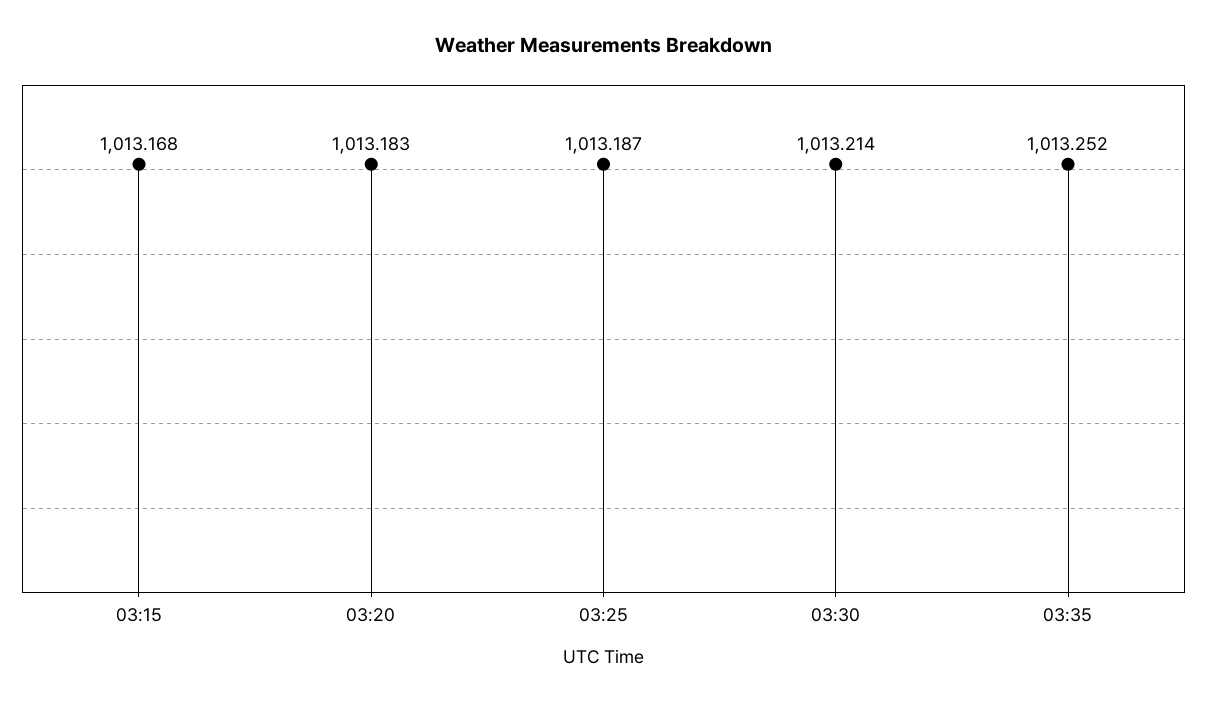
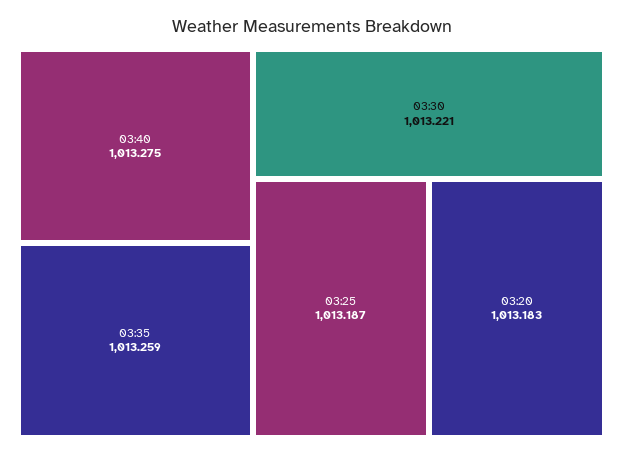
03:15: 1013.168 -> none
03:30: 1013.214 -> 1013.221
03:35: 1013.252 -> 1013.259
03:40: none -> 1013.275

